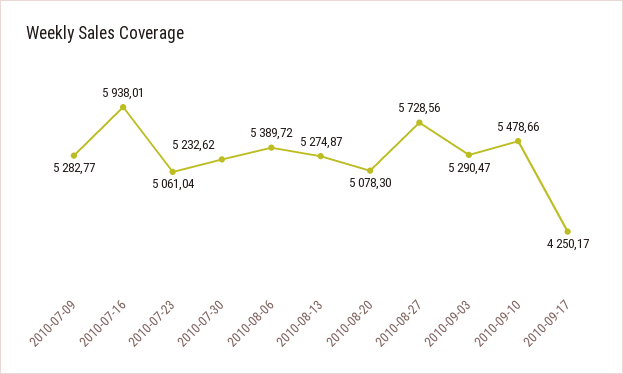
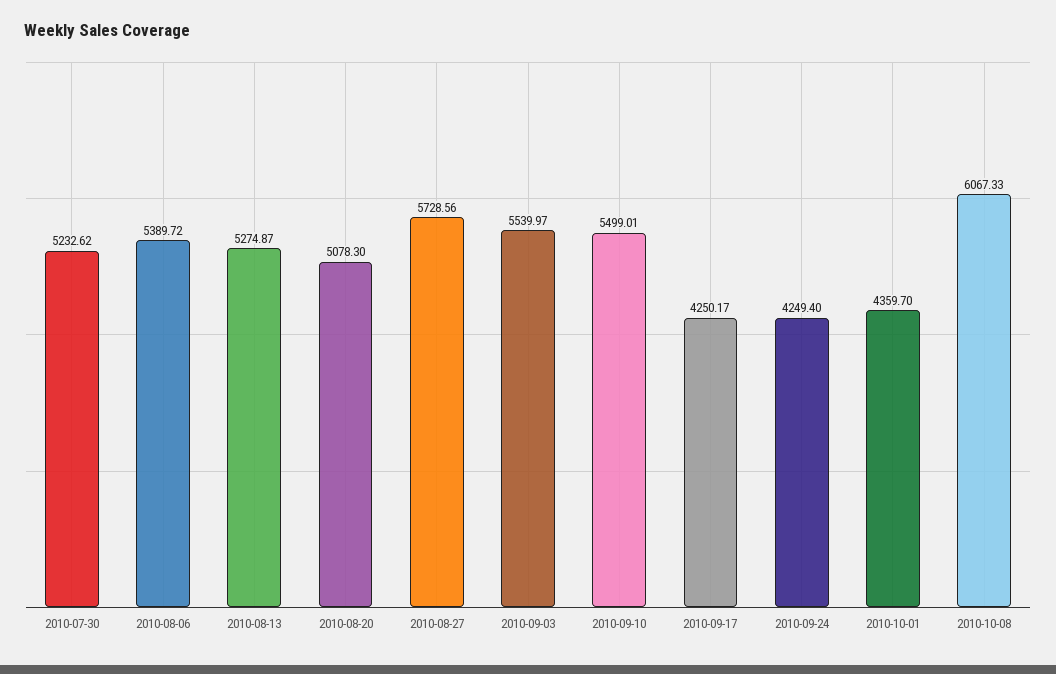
2010-07-09: 5282.77 -> none
2010-07-16: 5938.01 -> none
2010-07-23: 5061.04 -> none
2010-09-03: 5290.47 -> 5539.97
2010-09-10: 5478.66 -> 5499.01
2010-09-24: none -> 4249.4
2010-10-01: none -> 4359.7
2010-10-08: none -> 6067.33

